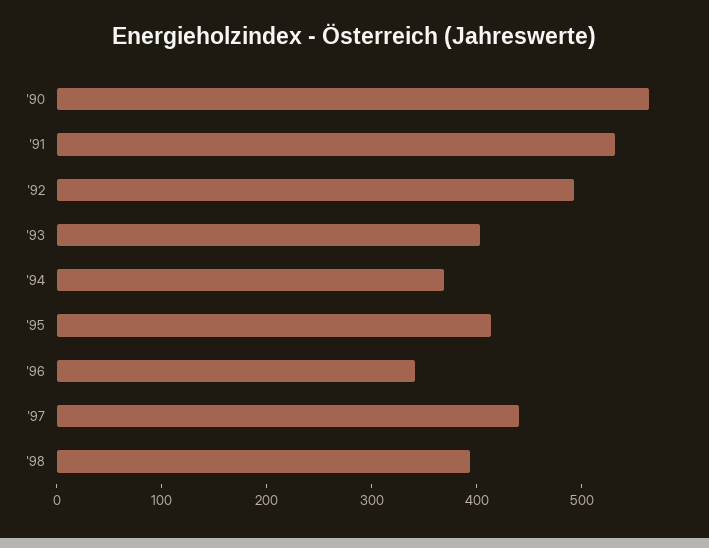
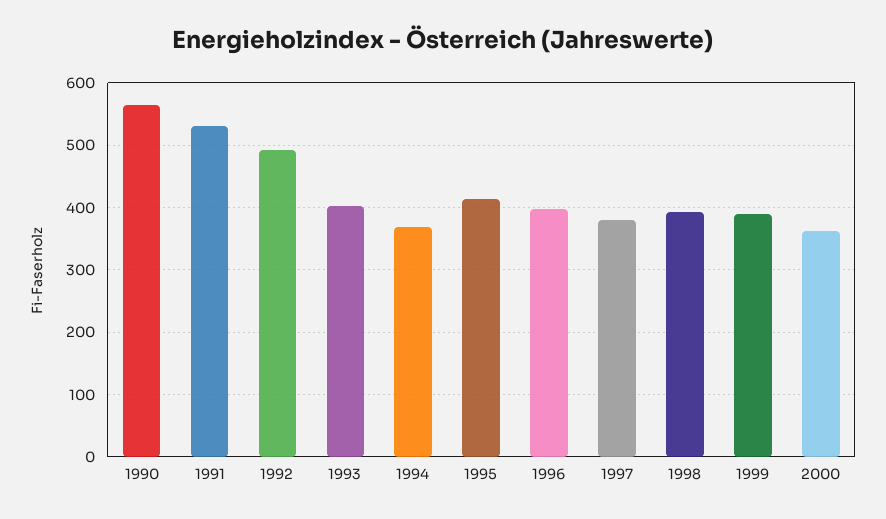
'96: 340 -> 400
'97: 440 -> 380
1999: none -> 390
2000: none -> 360

